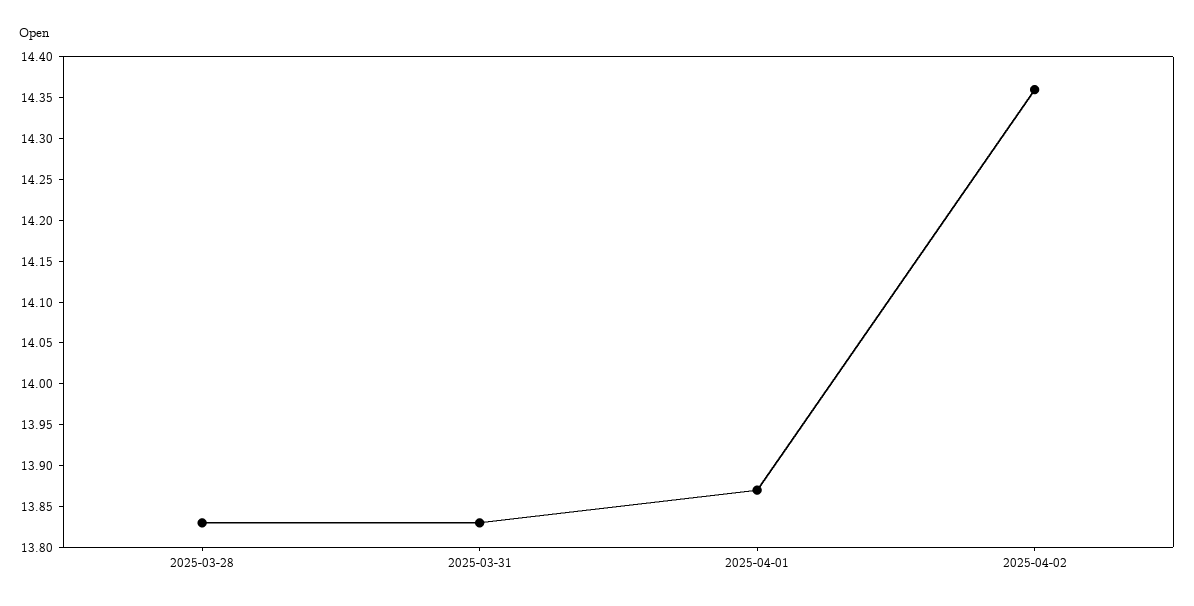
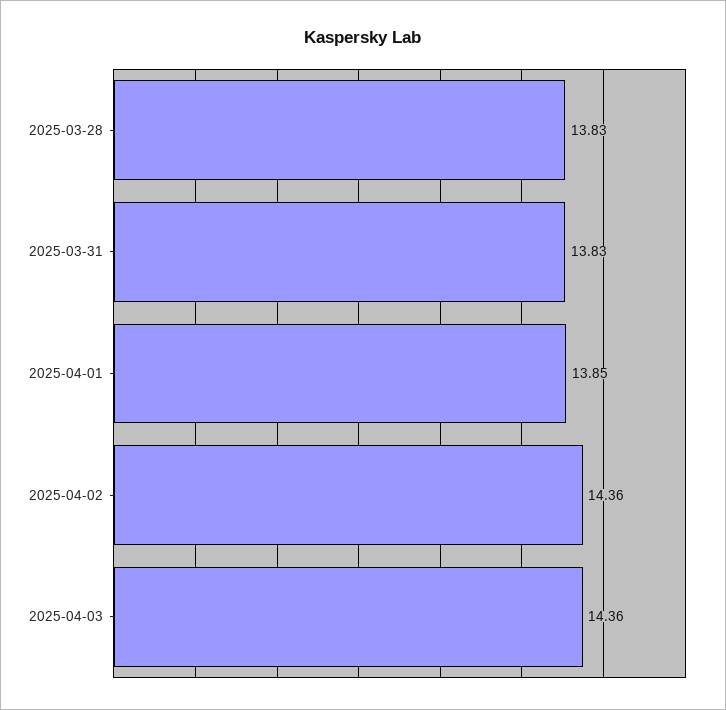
2025-04-01: 13.87 -> 13.85
2025-04-03: none -> 14.36

